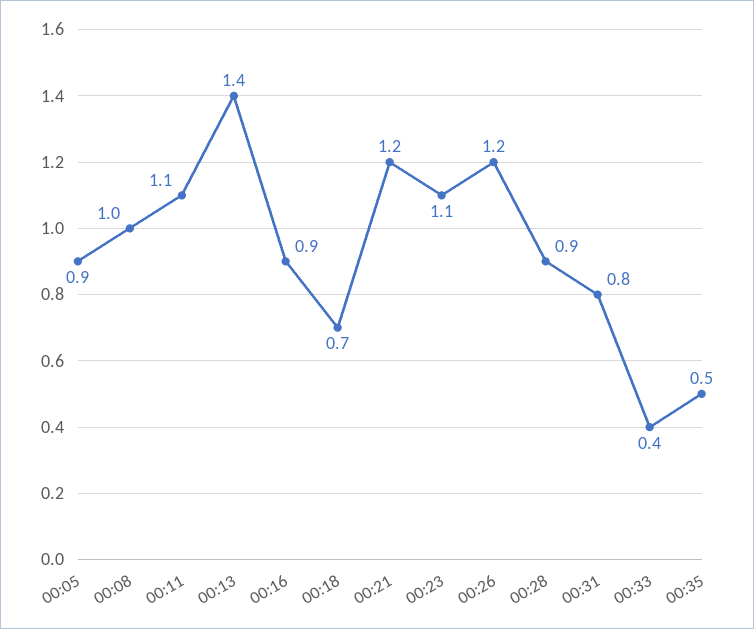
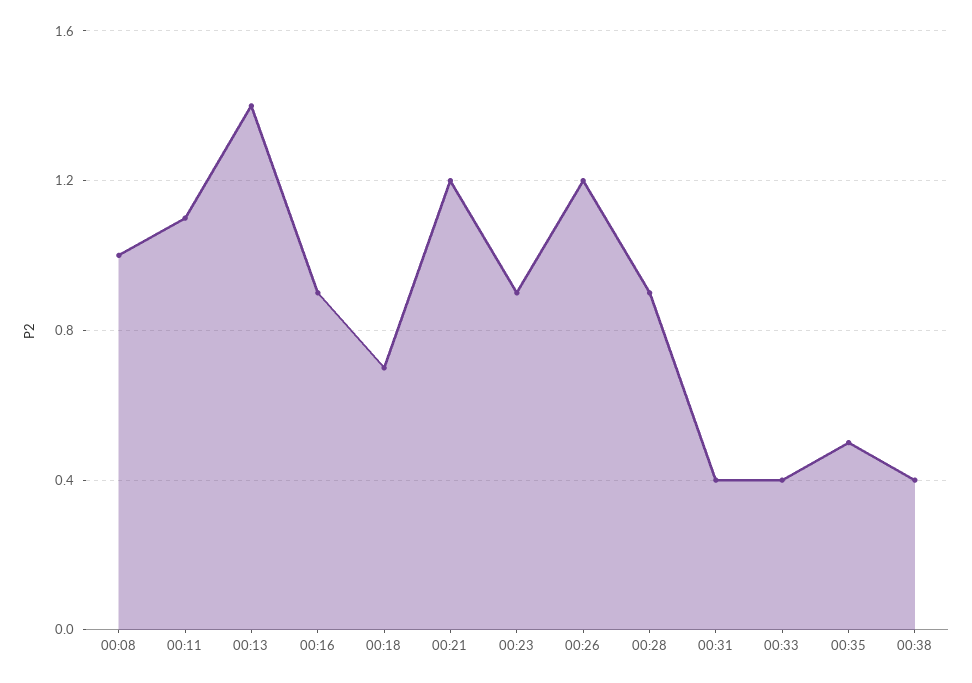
00:05: 0.9 -> none
00:23: 1.1 -> 0.9
00:31: 0.8 -> 0.4
00:38: none -> 0.4

